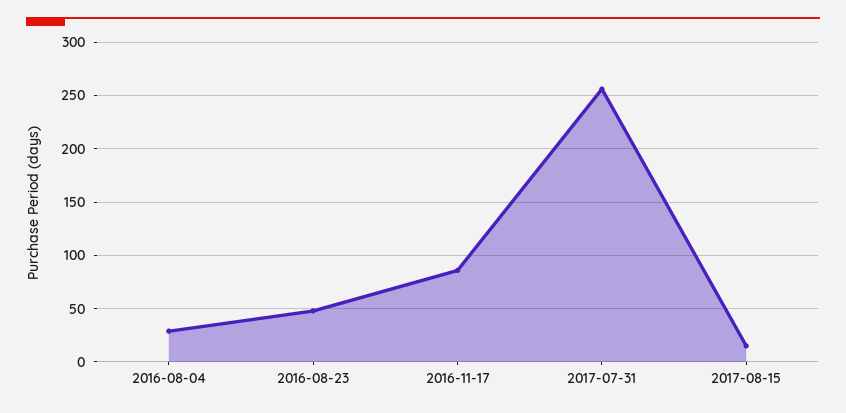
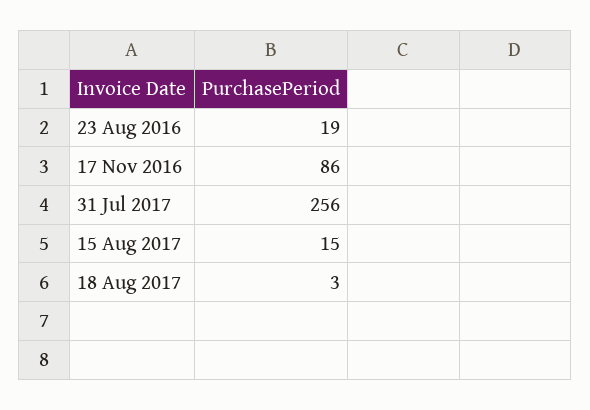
2016-08-04: 30 -> none
2016-08-23: 50 -> 19
18 Aug 2017: none -> 3

